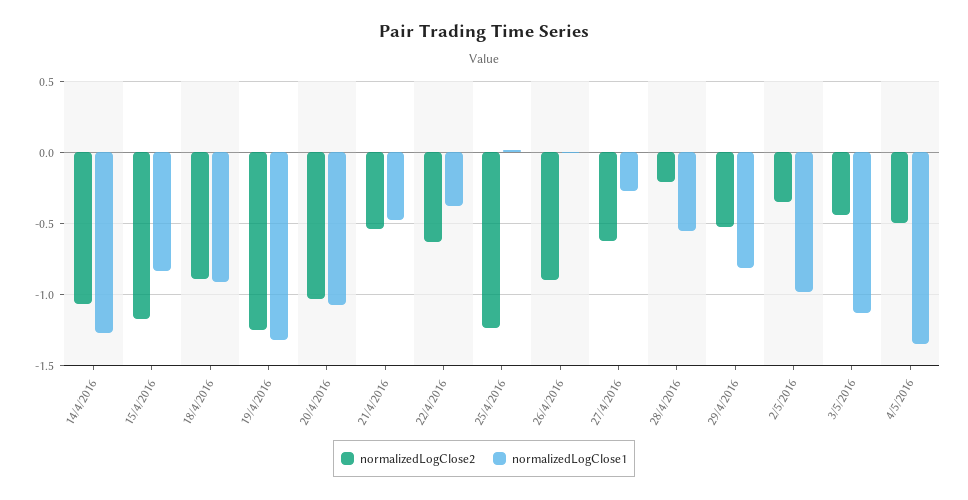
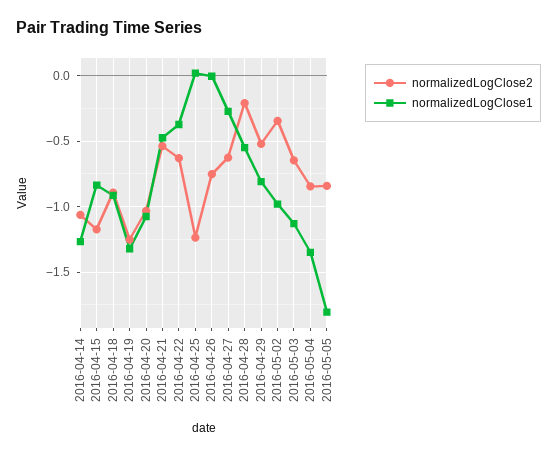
normalizedLogClose2, 26/4/2016: -0.9 -> -0.75
normalizedLogClose2, 3/5/2016: -0.45 -> -0.65
normalizedLogClose2, 4/5/2016: -0.5 -> -0.85
normalizedLogClose2, 2016-05-05: none -> -0.85
normalizedLogClose1, 2016-05-05: none -> -1.8

